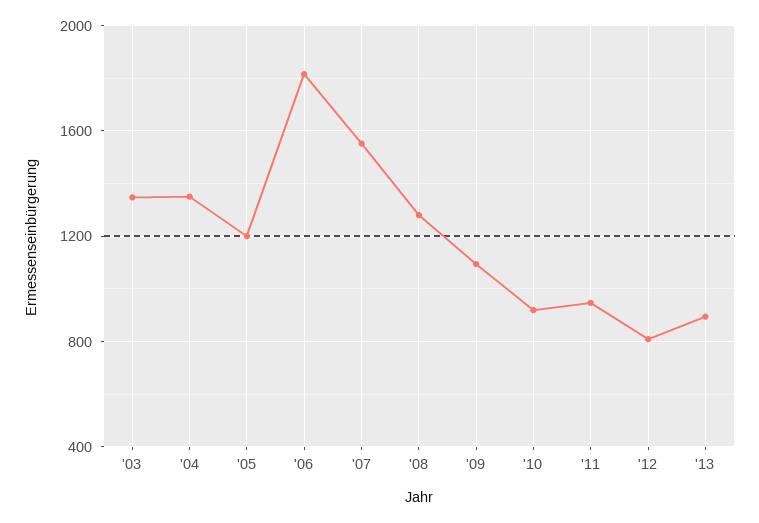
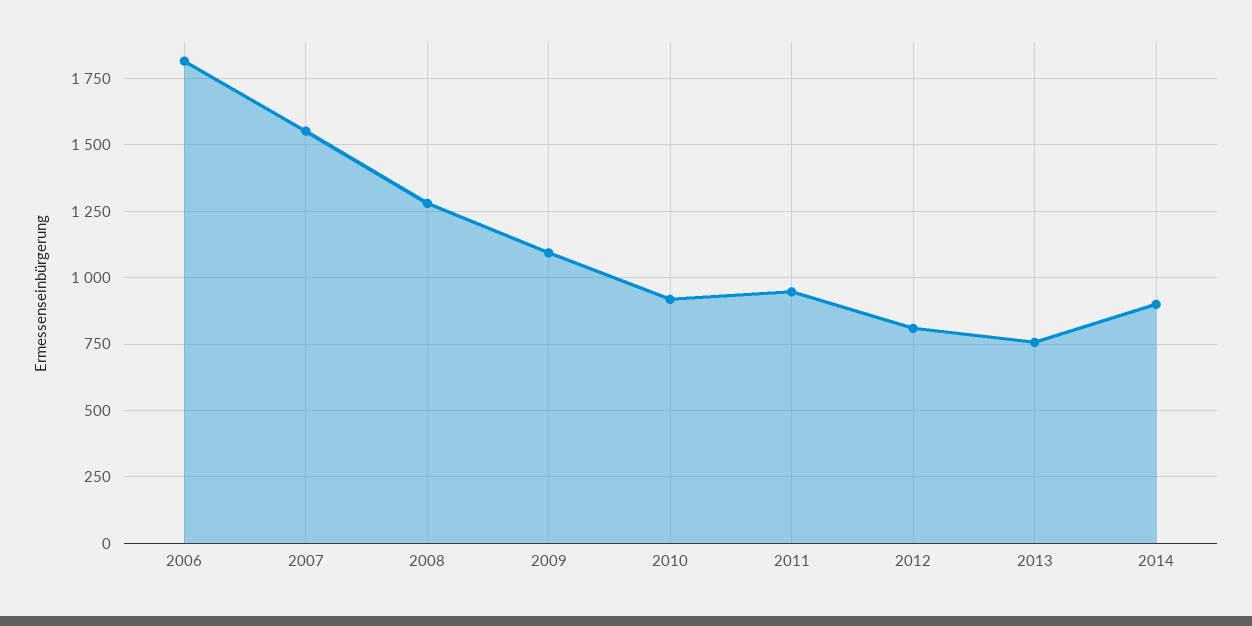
'03: 1350 -> none
'04: 1350 -> none
'05: 1200 -> none
'13: 900 -> 750
2014: none -> 900

